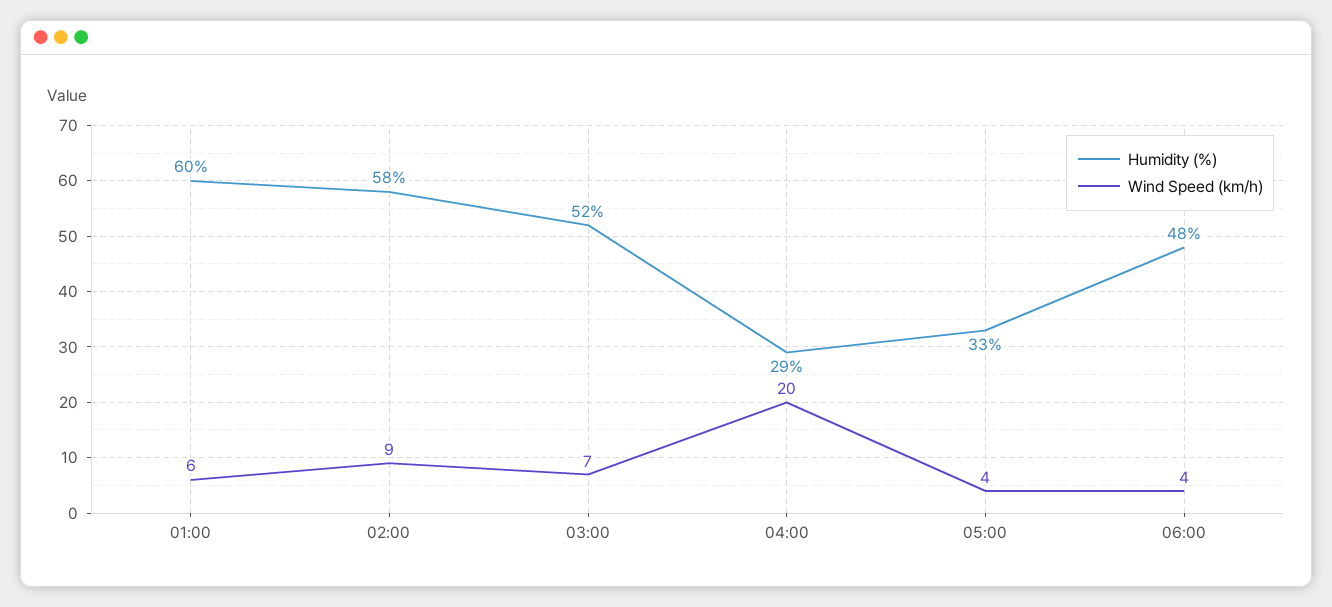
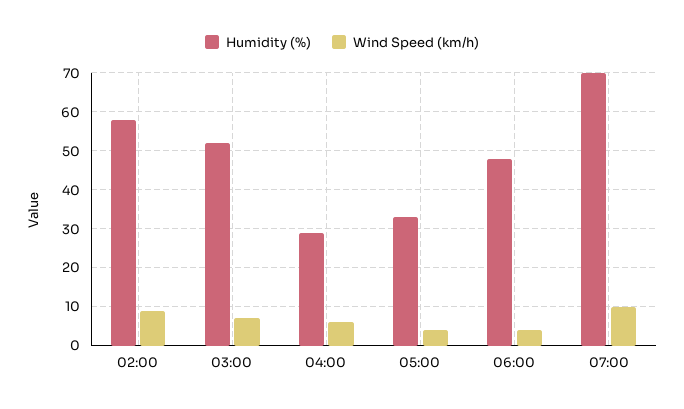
Humidity (%), 01:00: 60 -> none
Wind Speed (km/h), 01:00: 6 -> none
Wind Speed (km/h), 04:00: 20 -> 5
Humidity (%), 07:00: none -> 70
Wind Speed (km/h), 07:00: none -> 10

